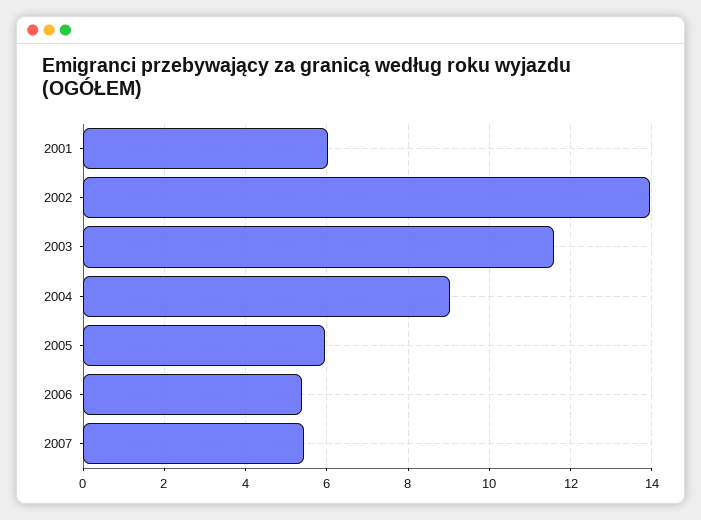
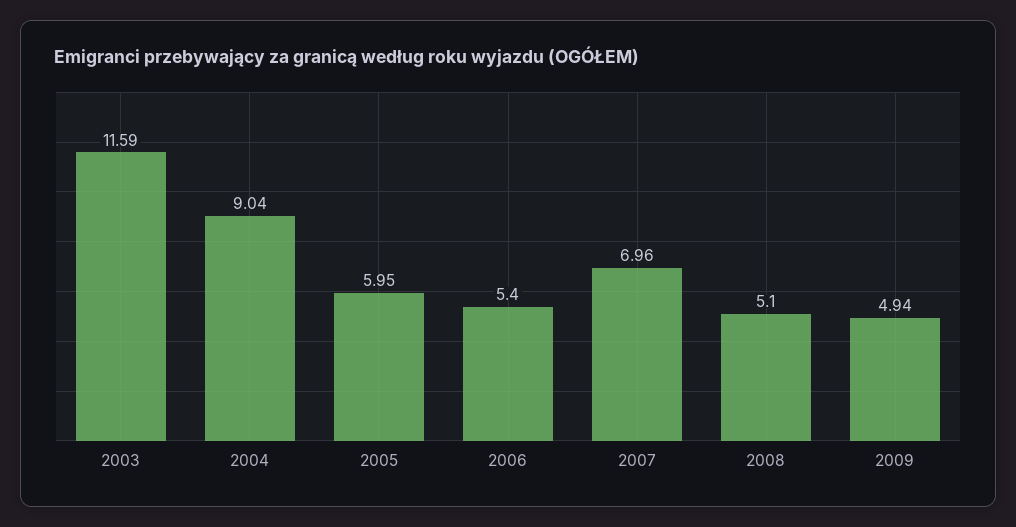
2001: 6 -> none
2002: 14 -> none
2007: 5.4 -> 6.96
2008: none -> 5.1
2009: none -> 4.94

